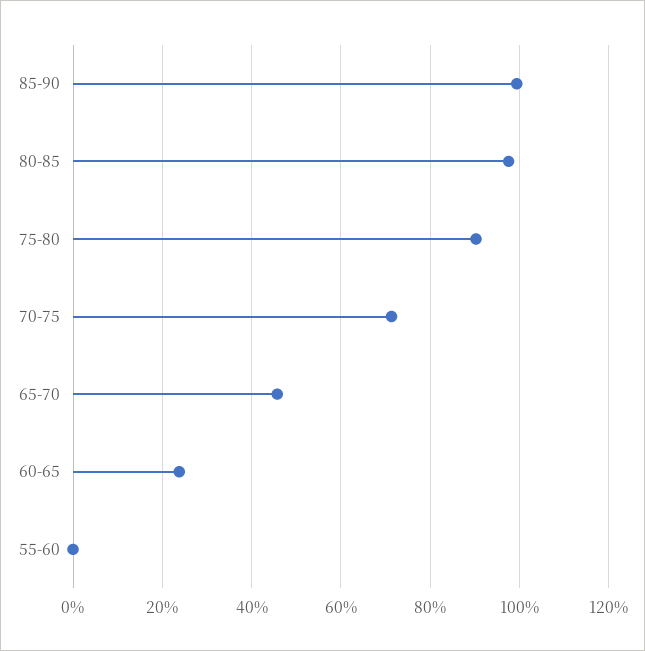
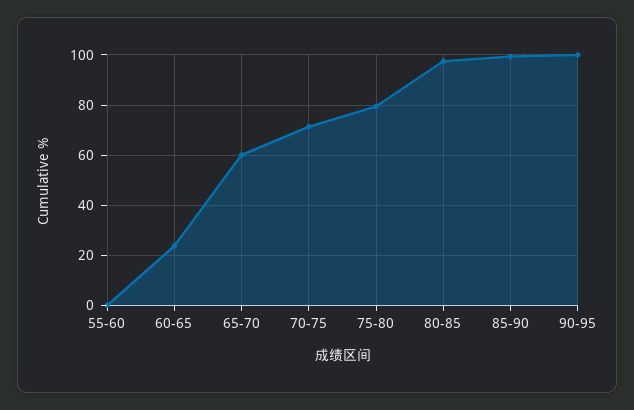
75-80: 90 -> 80
65-70: 46 -> 60
90-95: none -> 100

